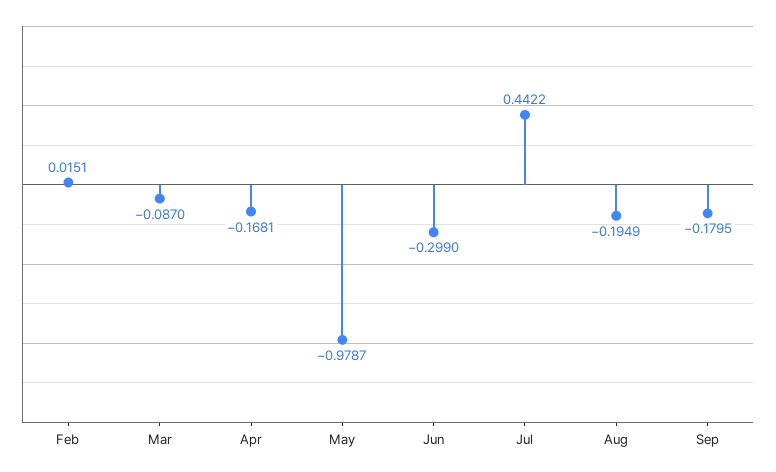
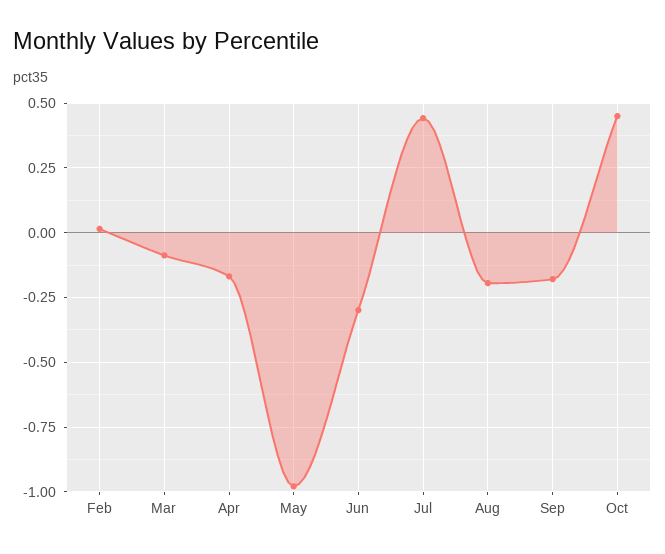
Oct: none -> 0.45

